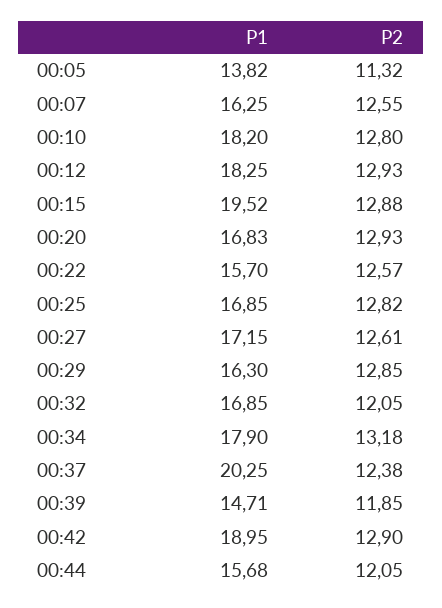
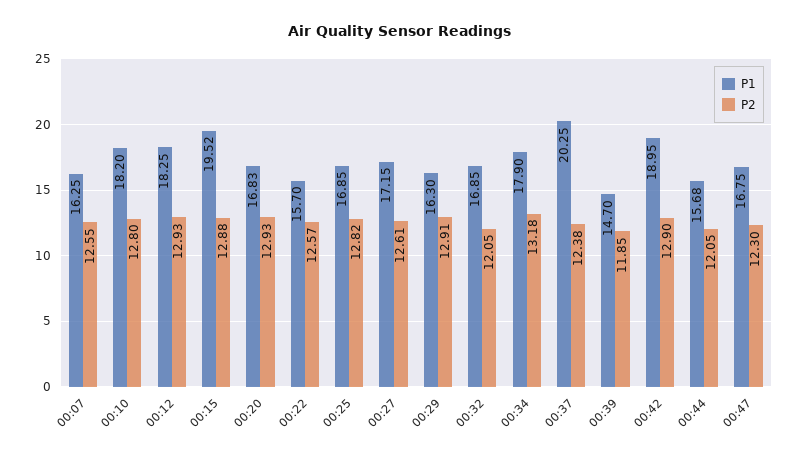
P1, 00:05: 13.82 -> none
P2, 00:05: 11.32 -> none
P2, 00:29: 12.85 -> 12.91
P1, 00:39: 14.71 -> 14.7
P1, 00:47: none -> 16.75
P2, 00:47: none -> 12.3

